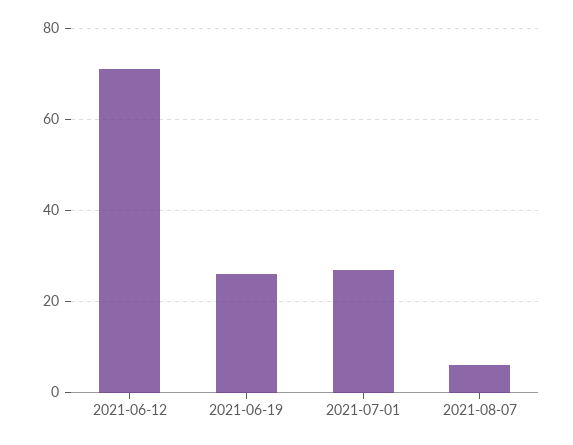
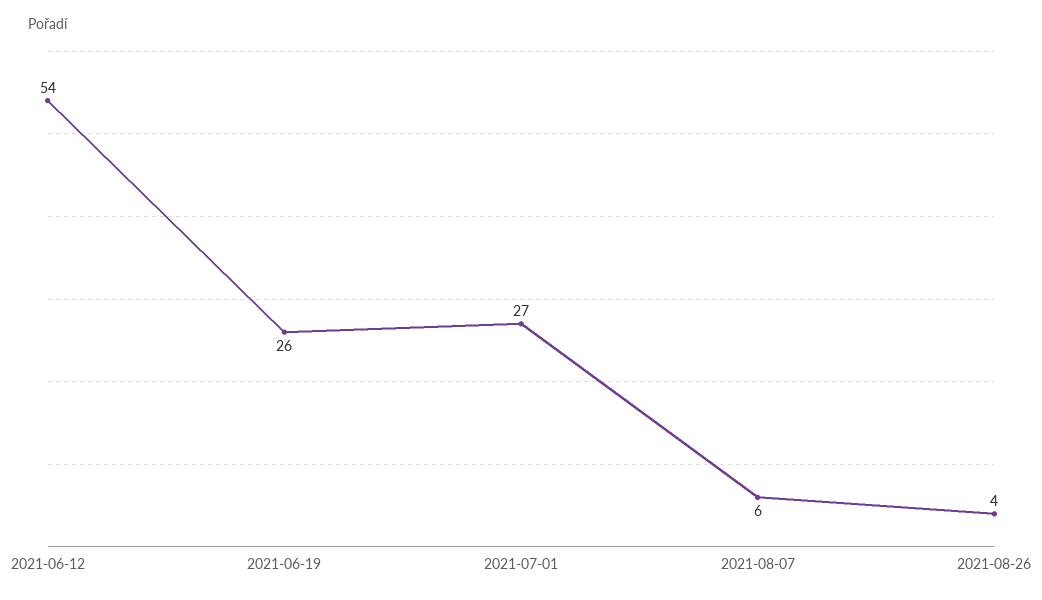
2021-06-12: 70 -> 54
2021-08-26: none -> 4

